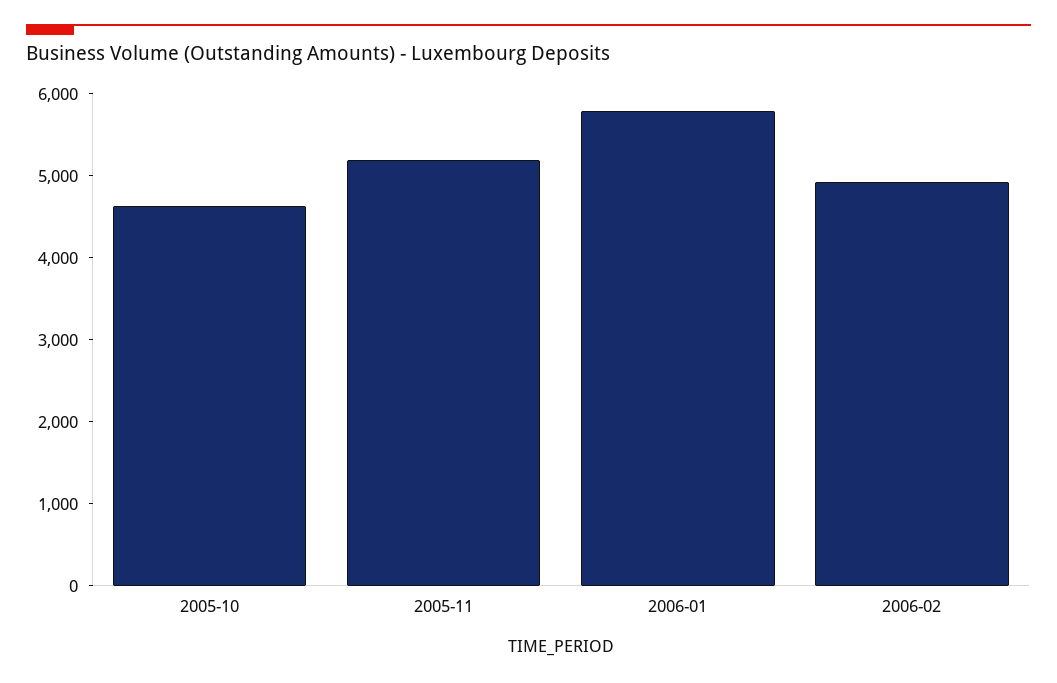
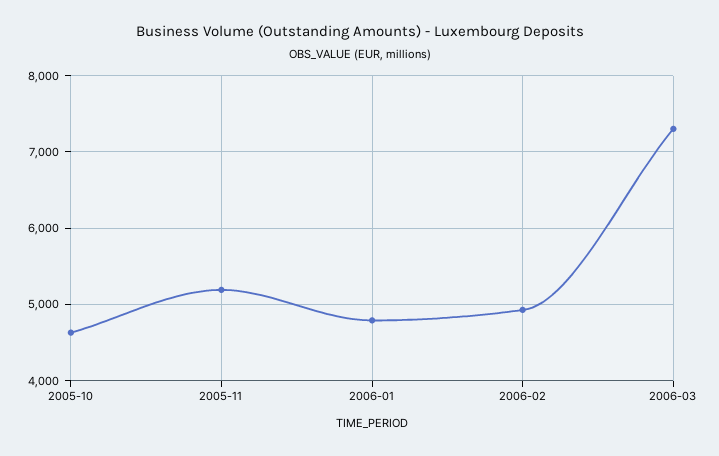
2006-01: 5800 -> 4800
2006-03: none -> 7300

